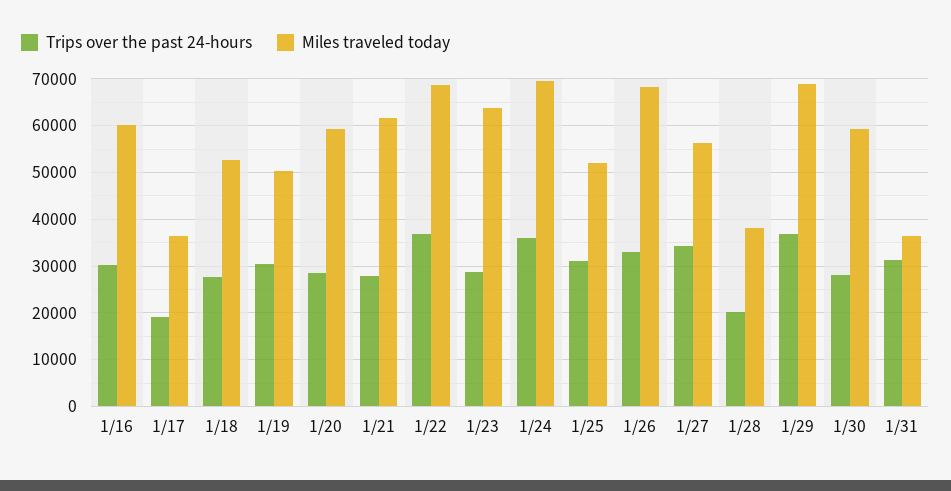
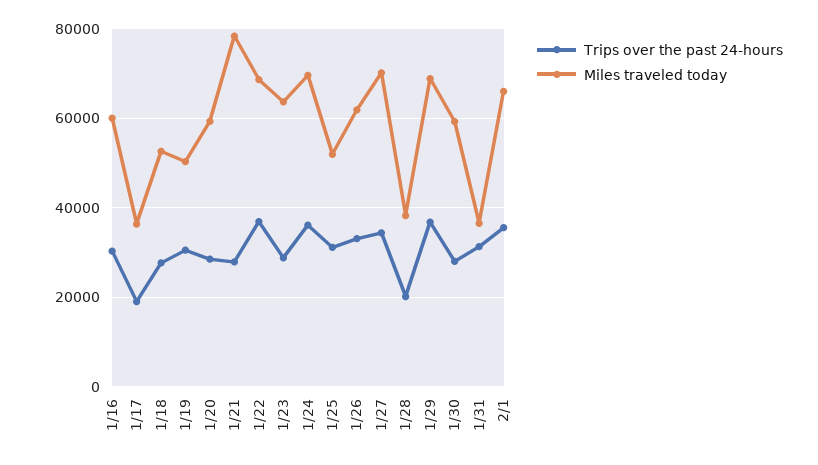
Miles traveled today, 1/21: 62000 -> 78000
Miles traveled today, 1/26: 68000 -> 62000
Miles traveled today, 1/27: 56000 -> 70000
Trips over the past 24-hours, 2/1: none -> 36000
Miles traveled today, 2/1: none -> 66000

